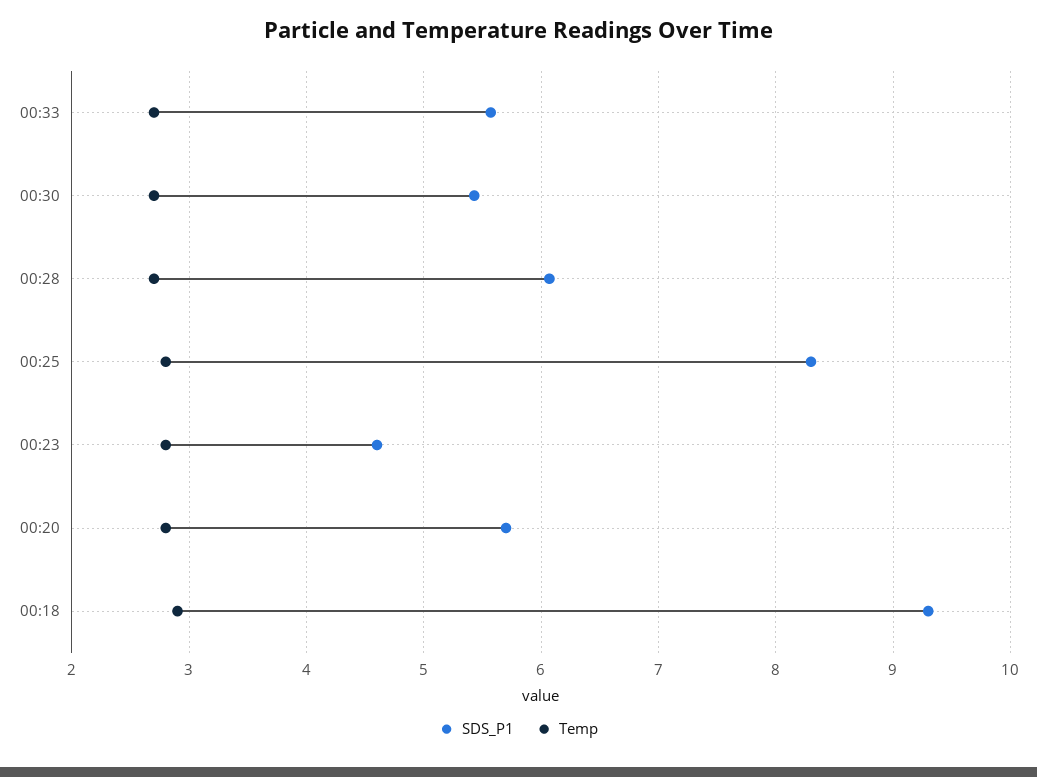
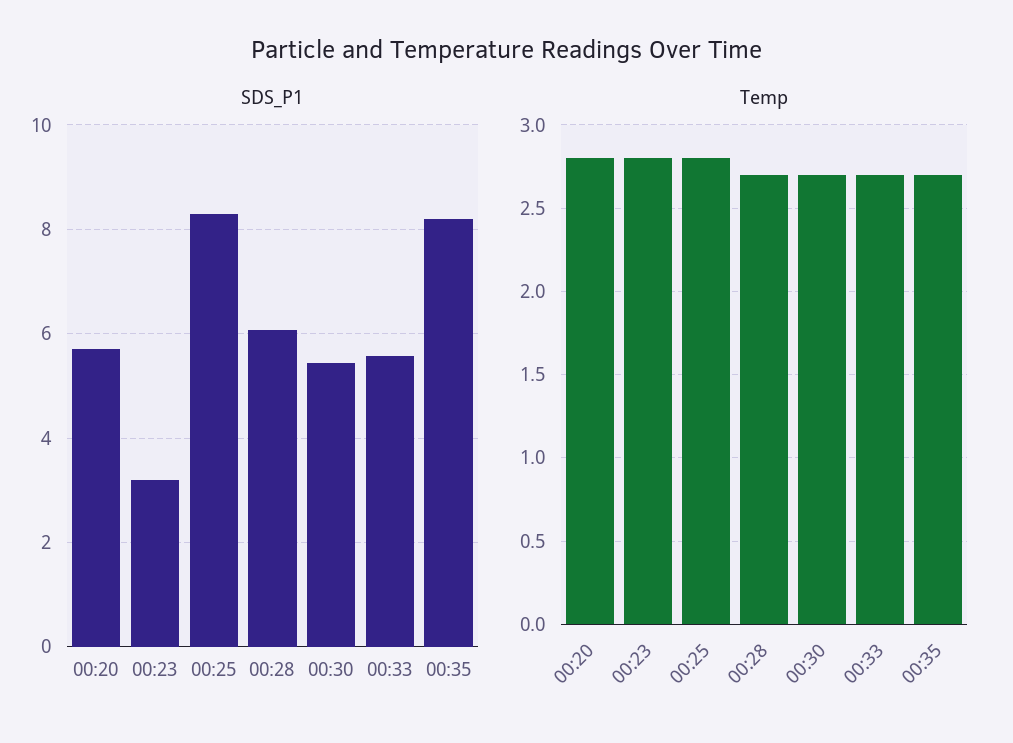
SDS_P1, 00:23: 4.6 -> 3.2
SDS_P1, 00:18: 9.3 -> none
Temp, 00:18: 2.9 -> none
SDS_P1, 00:35: none -> 8.2
Temp, 00:35: none -> 2.7

